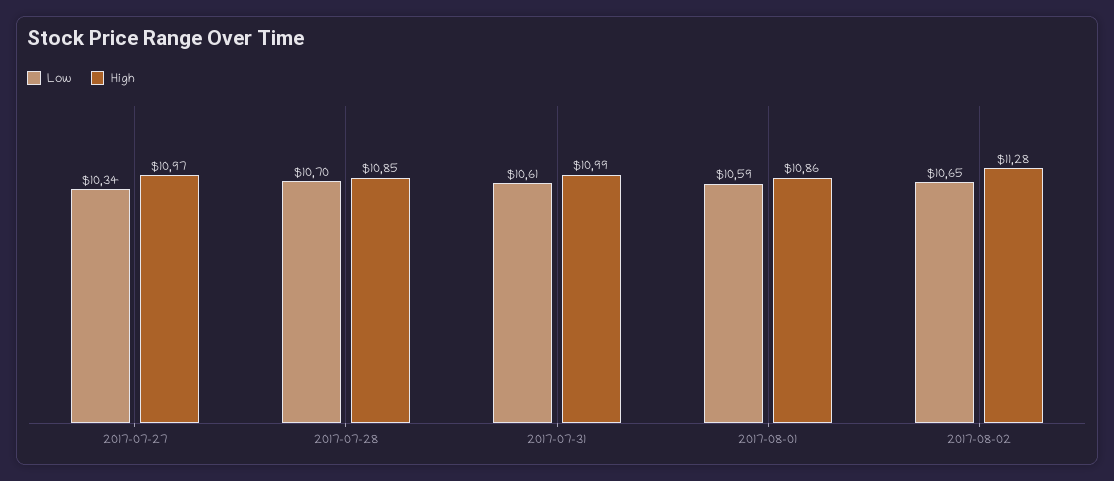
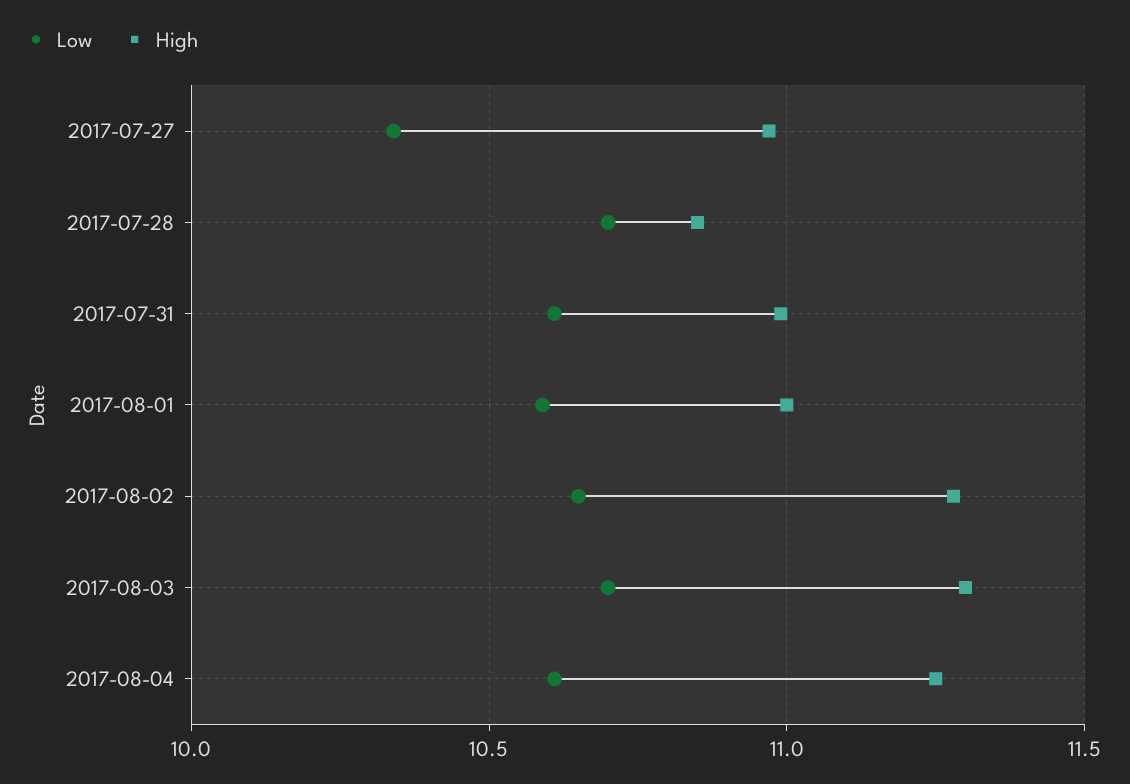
High, 2017-08-01: 10.86 -> 11
Low, 2017-08-03: none -> 10.7
High, 2017-08-03: none -> 11.3
Low, 2017-08-04: none -> 10.6
High, 2017-08-04: none -> 11.25

